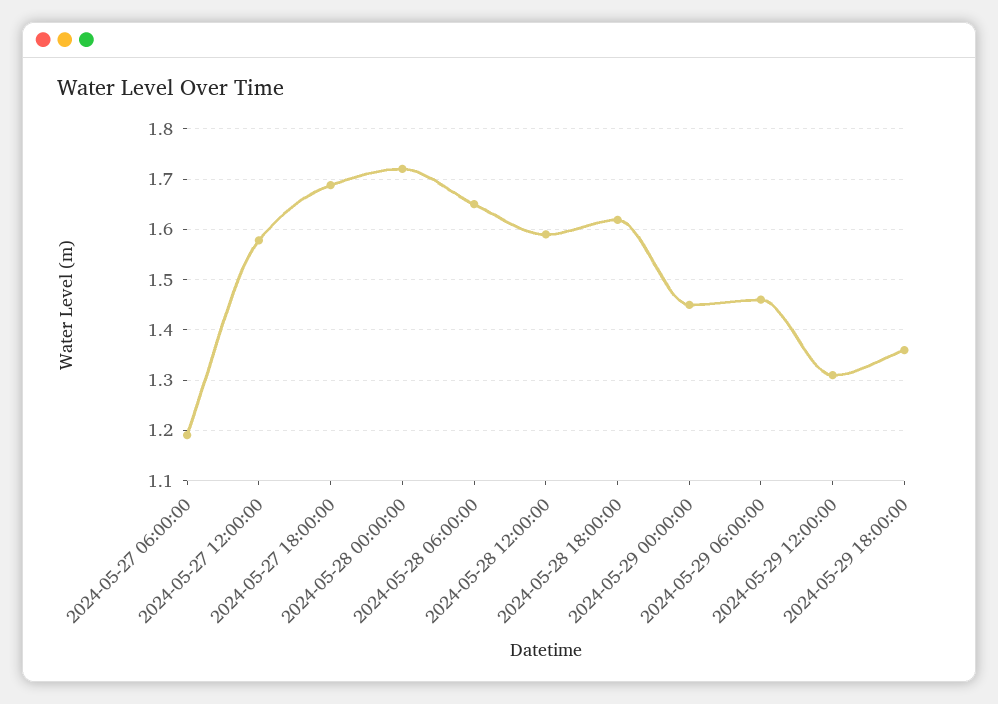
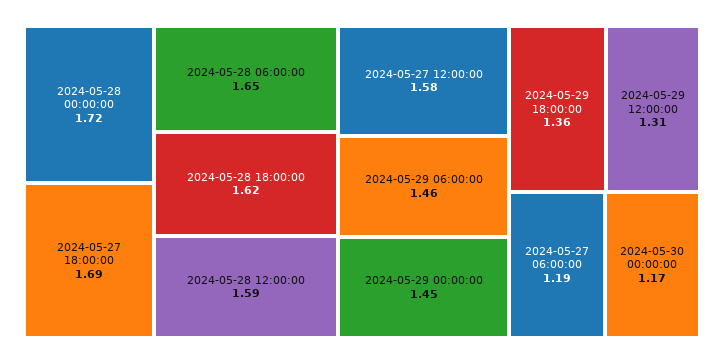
2024-05-30 00:00:00: none -> 1.17

